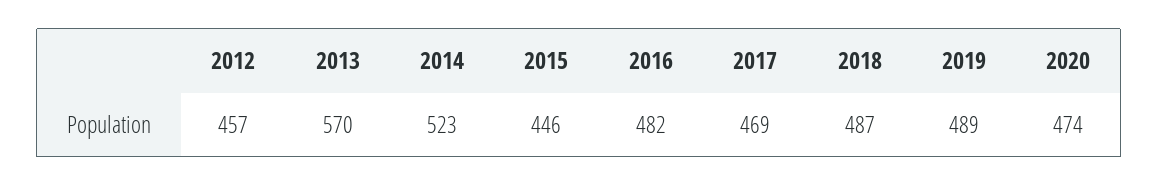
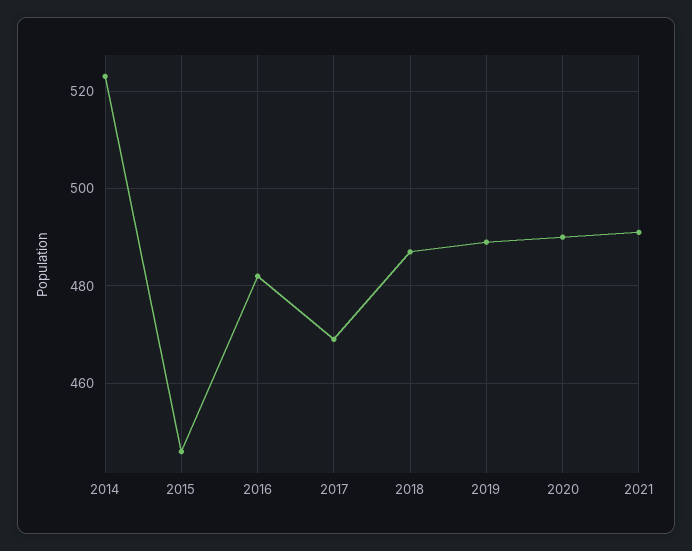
2012: 457 -> none
2013: 570 -> none
2020: 474 -> 490
2021: none -> 490

